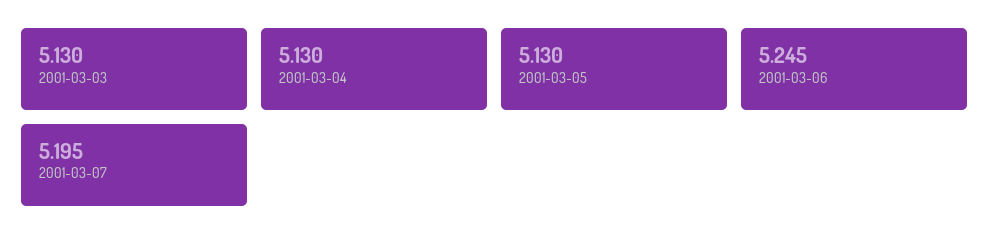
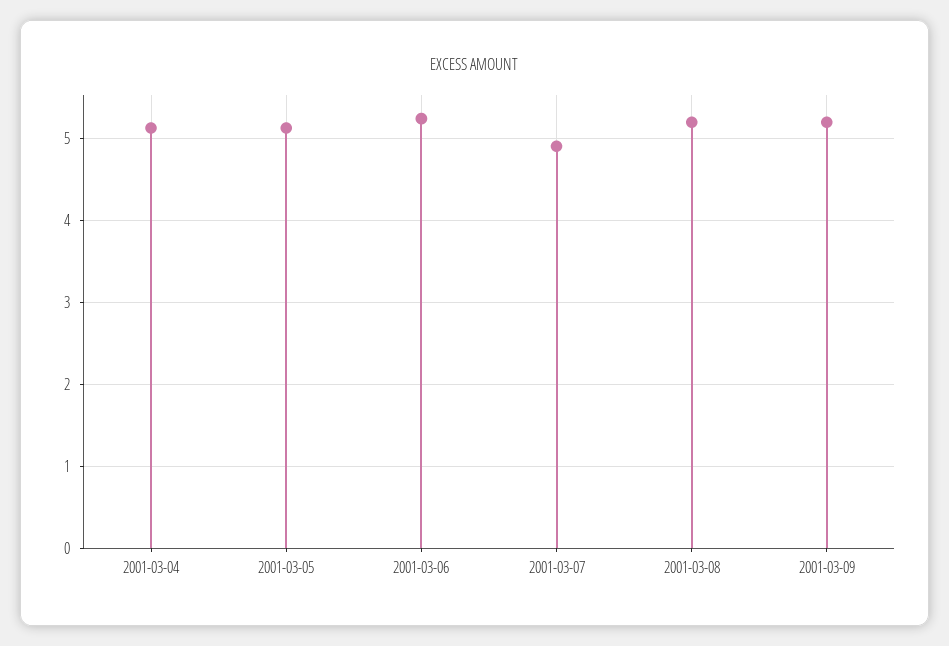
2001-03-03: 5.13 -> none
2001-03-07: 5.195 -> 4.9
2001-03-08: none -> 5.2
2001-03-09: none -> 5.2

